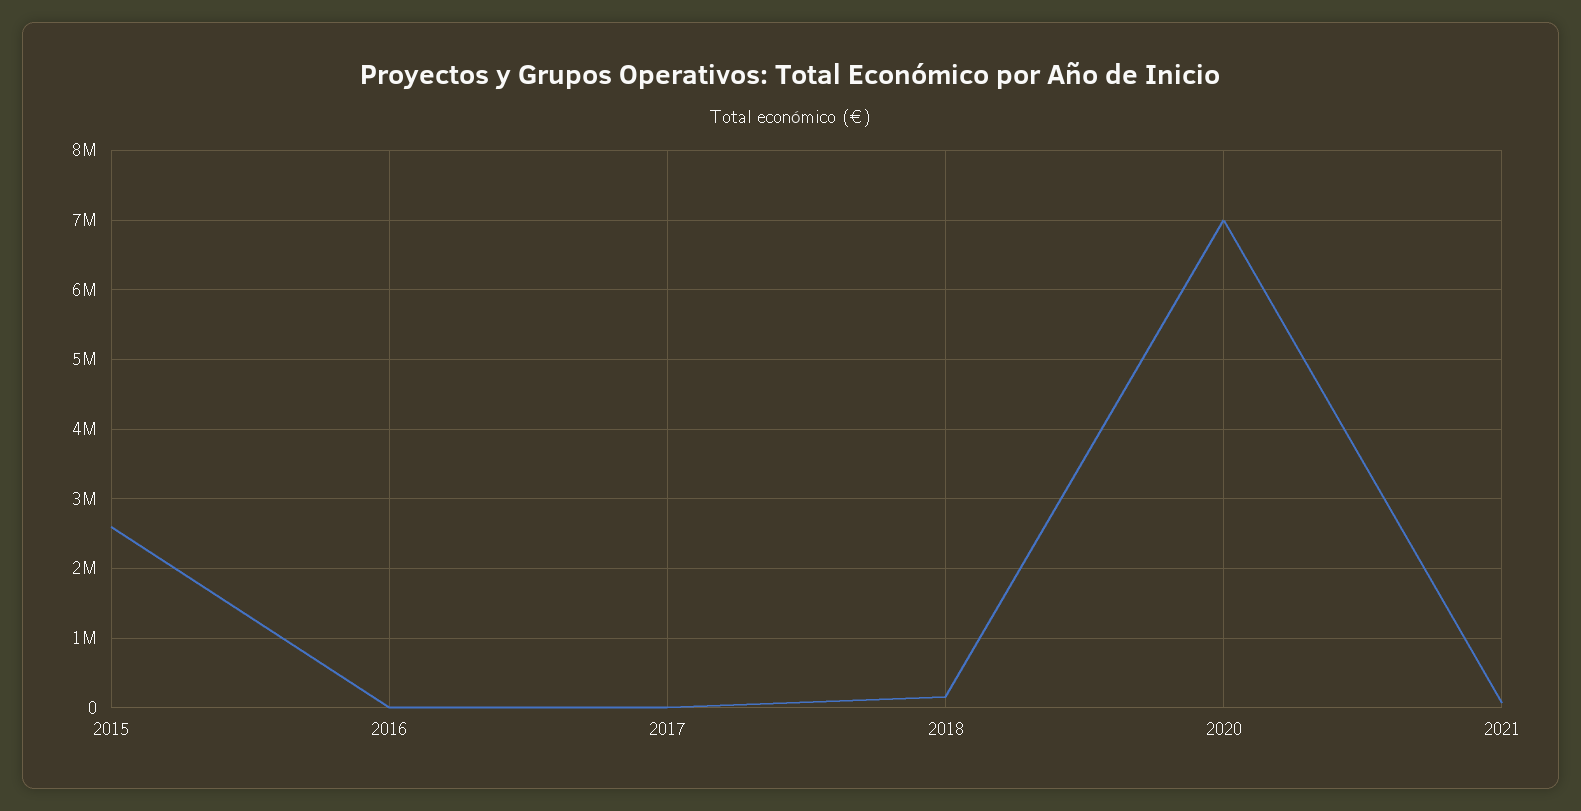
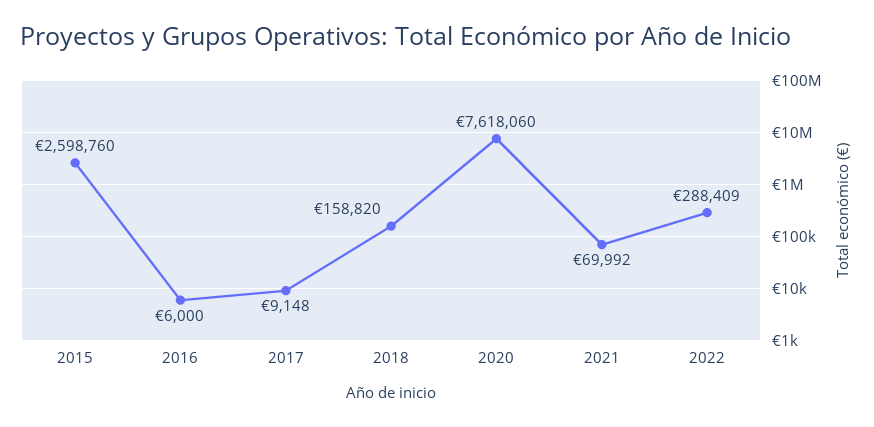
2020: 7000000 -> 7618060
2022: none -> 288409

